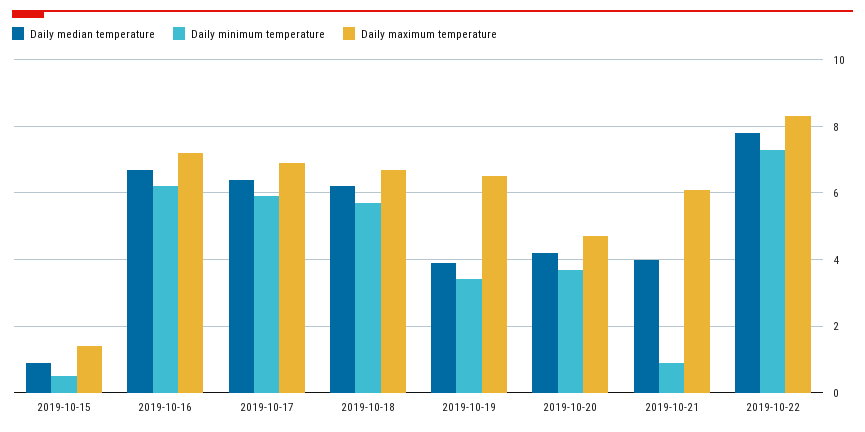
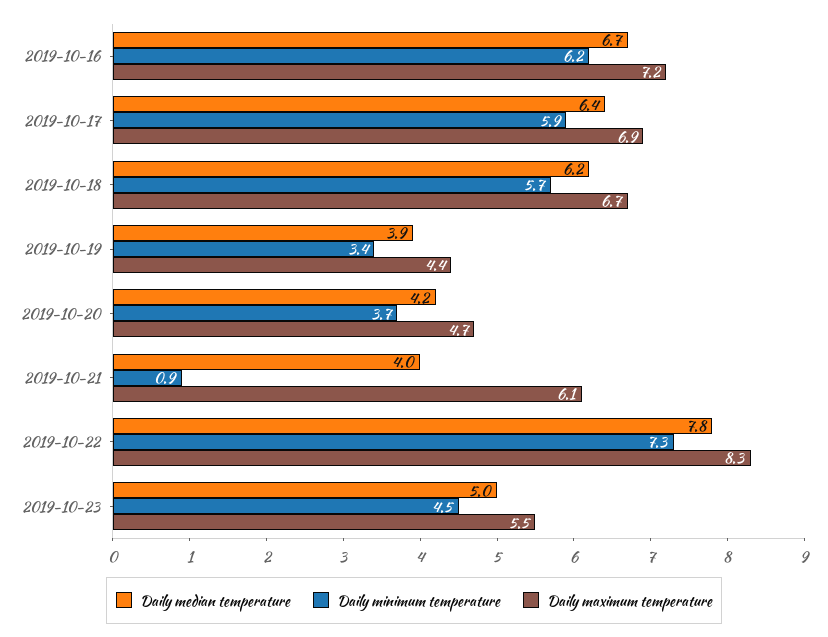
Daily median temperature, 2019-10-15: 1 -> none
Daily minimum temperature, 2019-10-15: 0.5 -> none
Daily maximum temperature, 2019-10-15: 1.5 -> none
Daily maximum temperature, 2019-10-19: 6.5 -> 4.4
Daily median temperature, 2019-10-23: none -> 5
Daily minimum temperature, 2019-10-23: none -> 4.5
Daily maximum temperature, 2019-10-23: none -> 5.5

